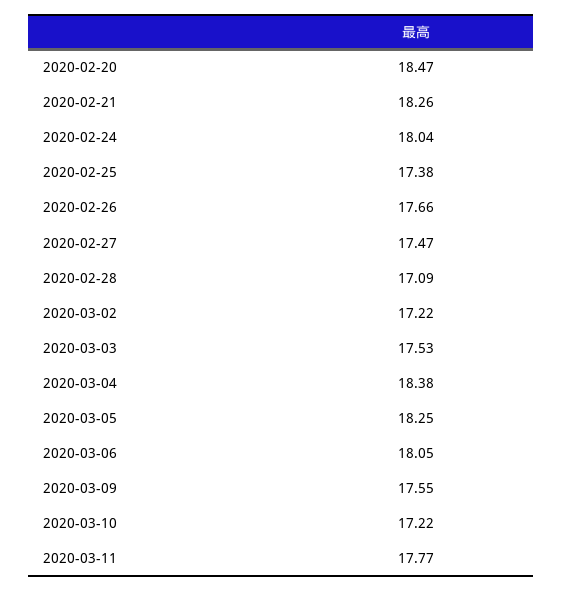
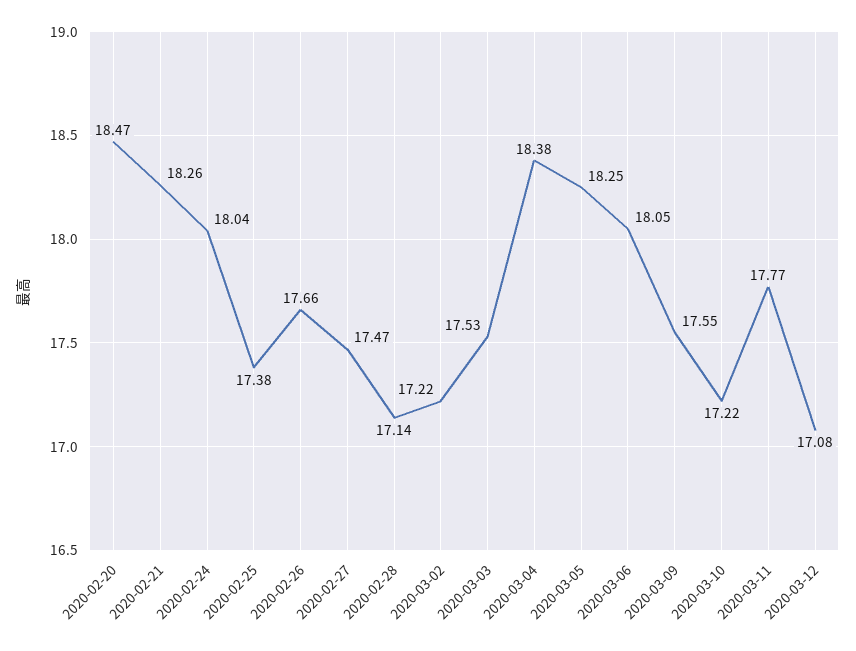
2020-02-28: 17.09 -> 17.14
2020-03-12: none -> 17.08

